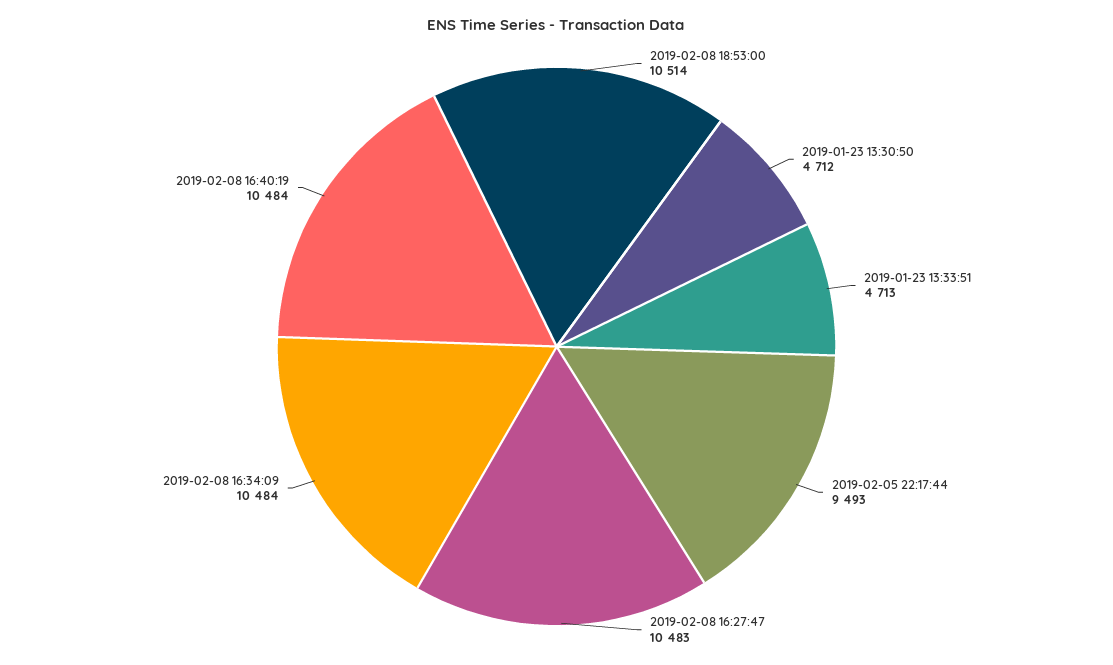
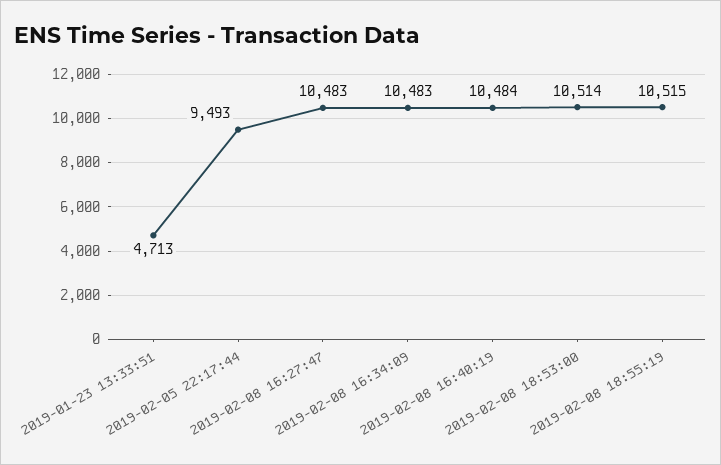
2019-01-23 13:30:50: 4712 -> none
2019-02-08 16:34:09: 10484 -> 10483
2019-02-08 18:55:19: none -> 10515

